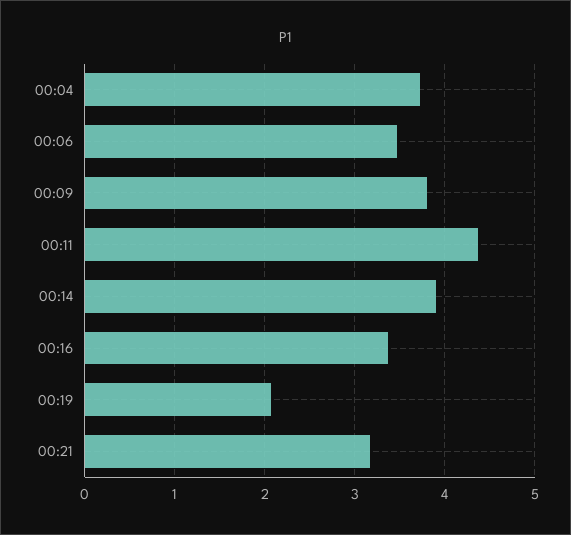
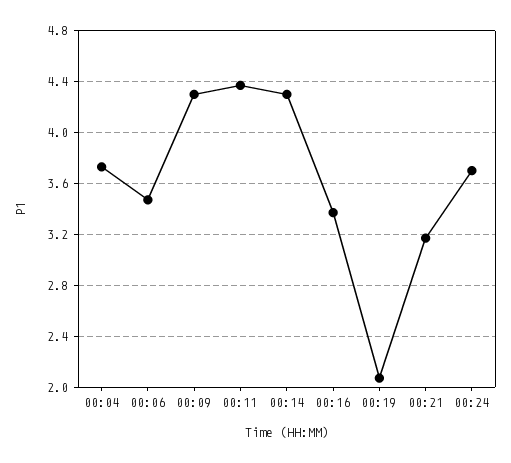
00:09: 3.8 -> 4.3
00:14: 3.9 -> 4.3
00:24: none -> 3.7

